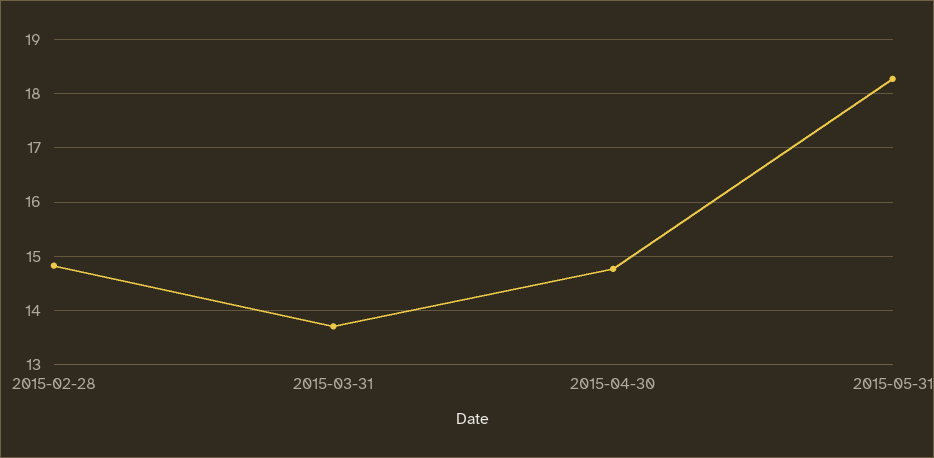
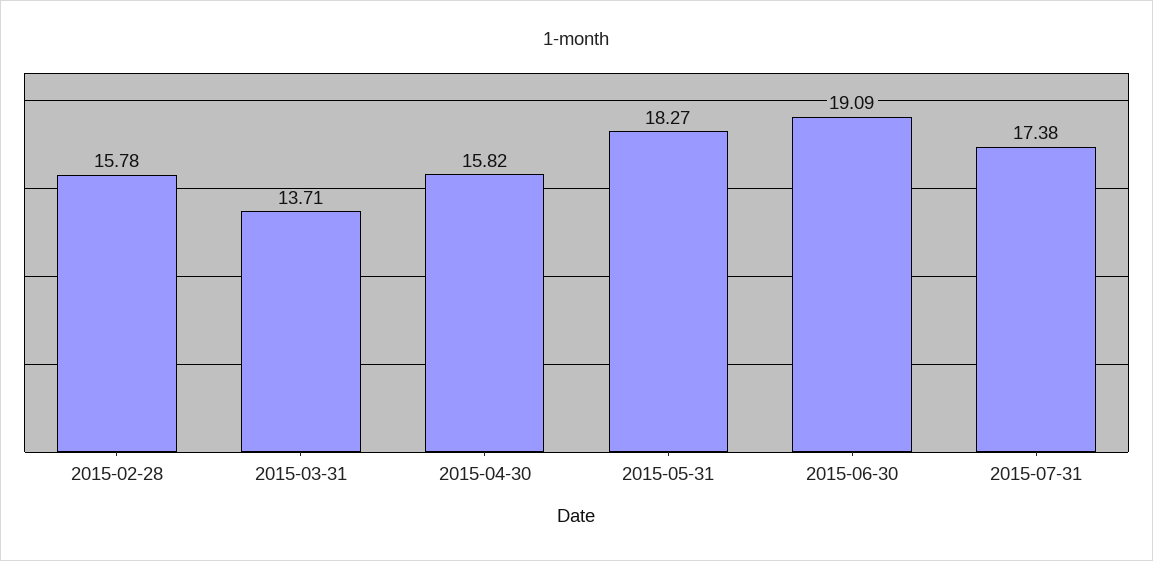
2015-02-28: 14.8 -> 15.78
2015-04-30: 14.8 -> 15.82
2015-06-30: none -> 19.09
2015-07-31: none -> 17.38

